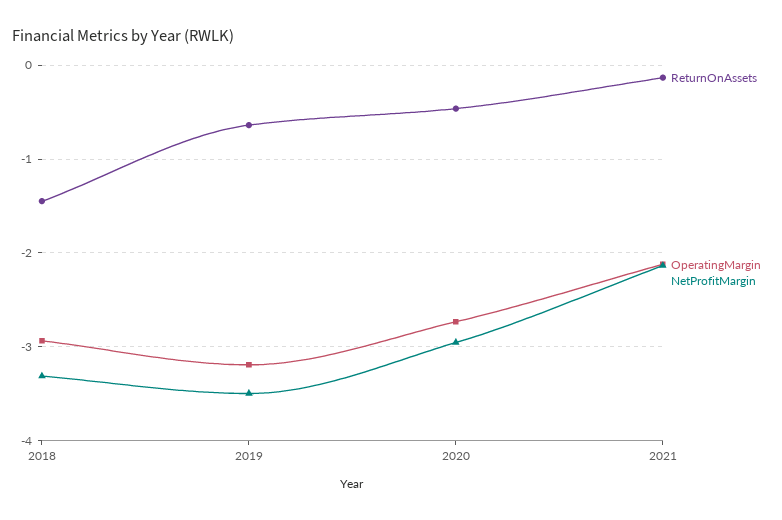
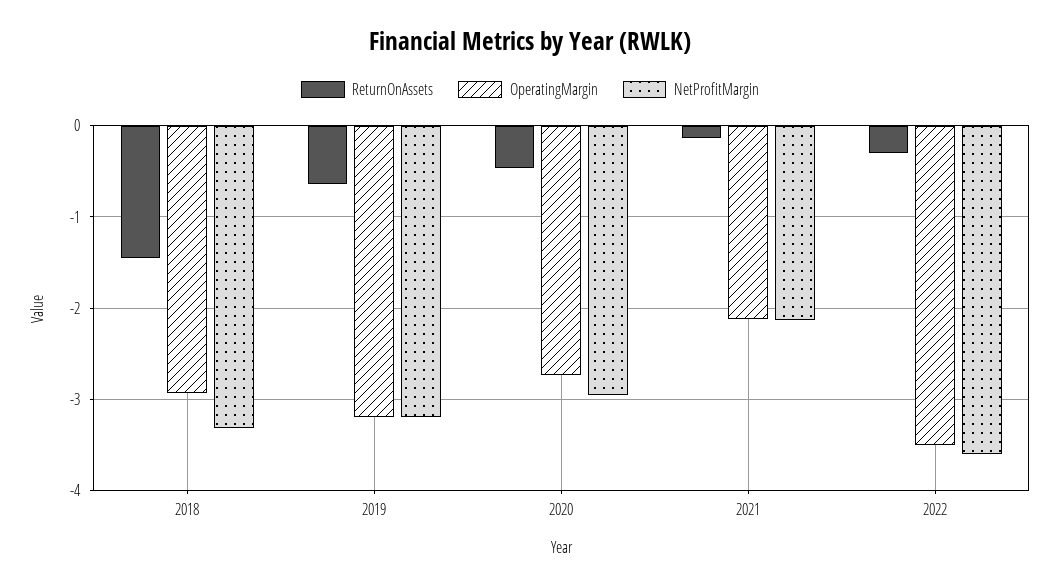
NetProfitMargin, 2019: -3.5 -> -3.2
ReturnOnAssets, 2022: none -> -0.3
OperatingMargin, 2022: none -> -3.5
NetProfitMargin, 2022: none -> -3.6

